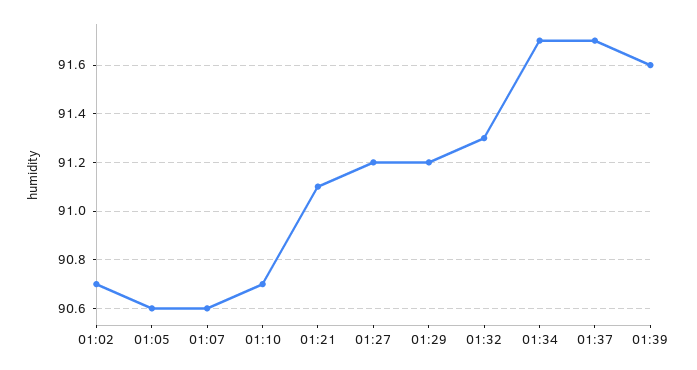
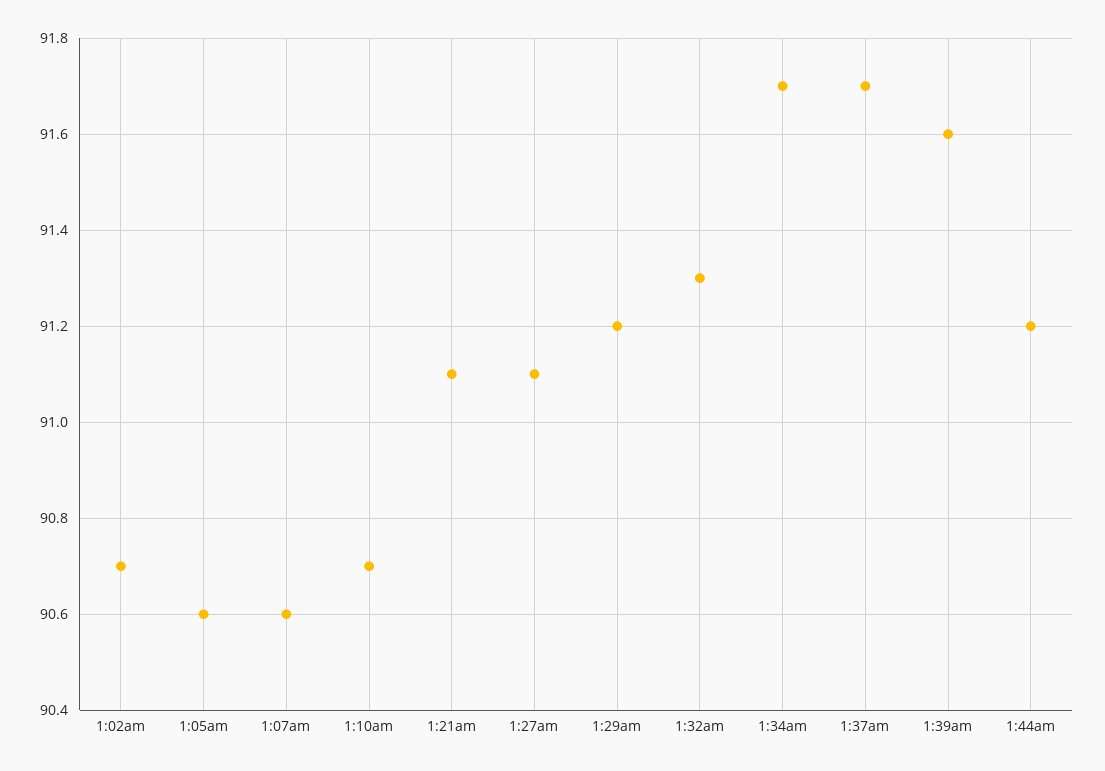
01:27: 91.2 -> 91.1
1:44am: none -> 91.2

